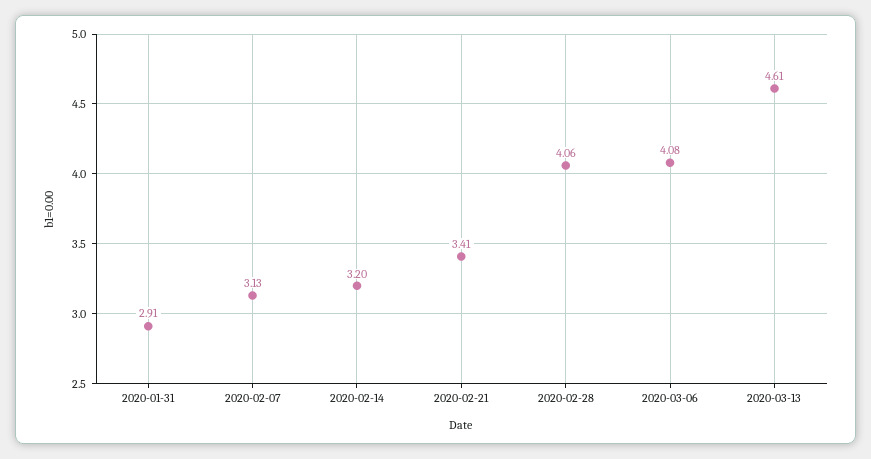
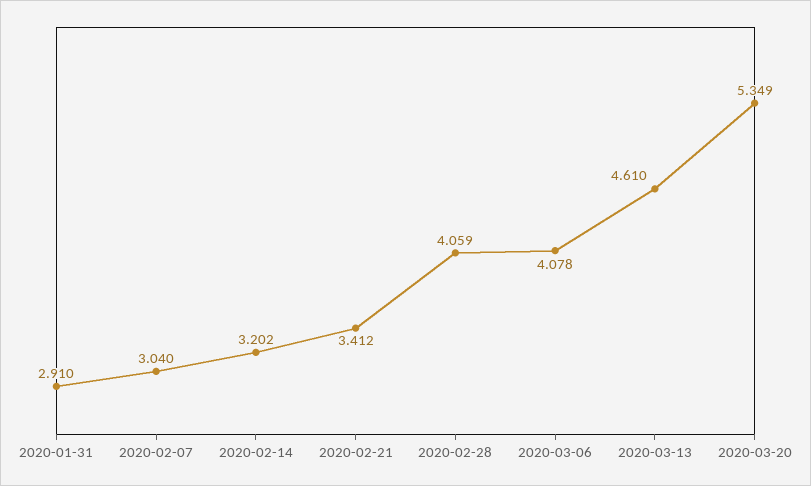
2020-02-07: 3.13 -> 3.04
2020-03-20: none -> 5.349

